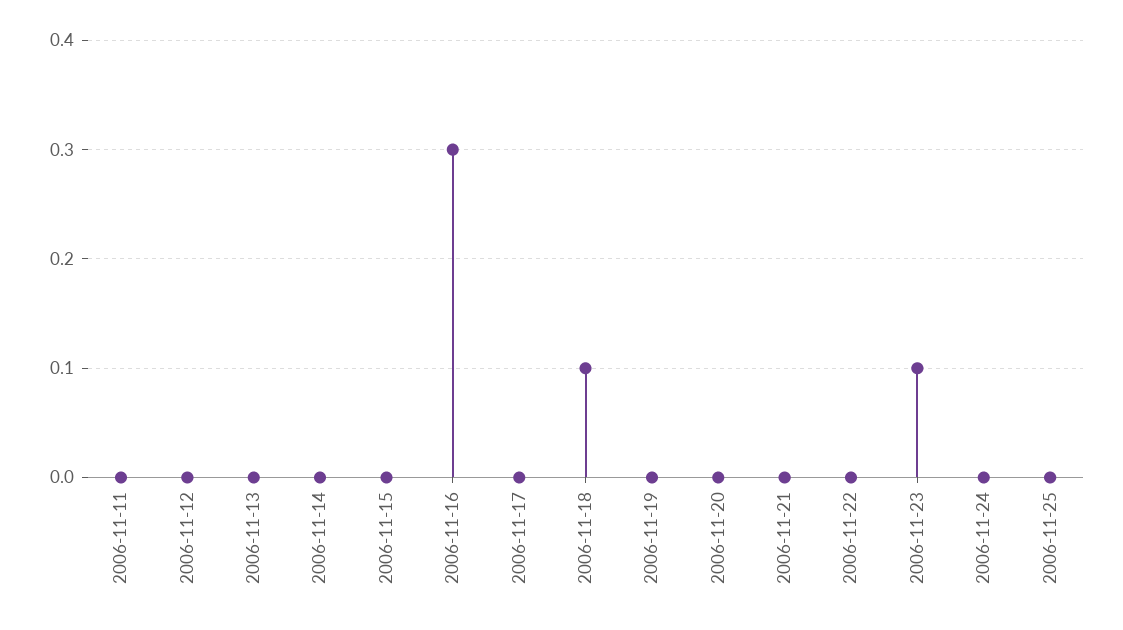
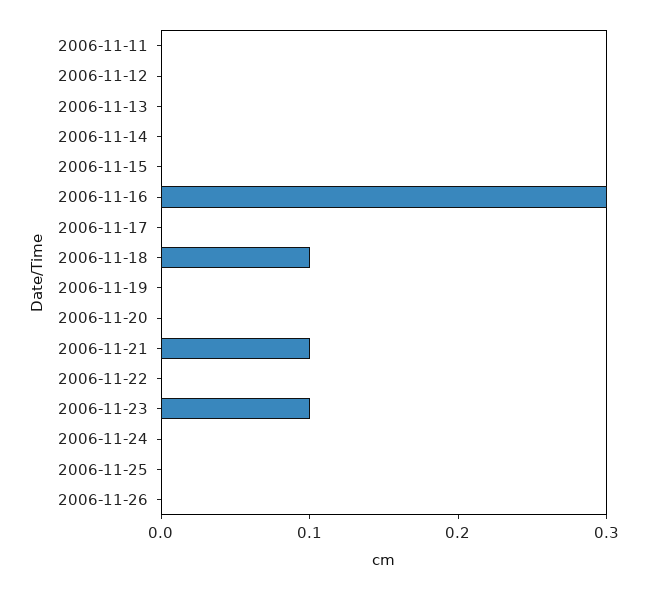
2006-11-21: 0 -> 0.1
2006-11-26: none -> 0

